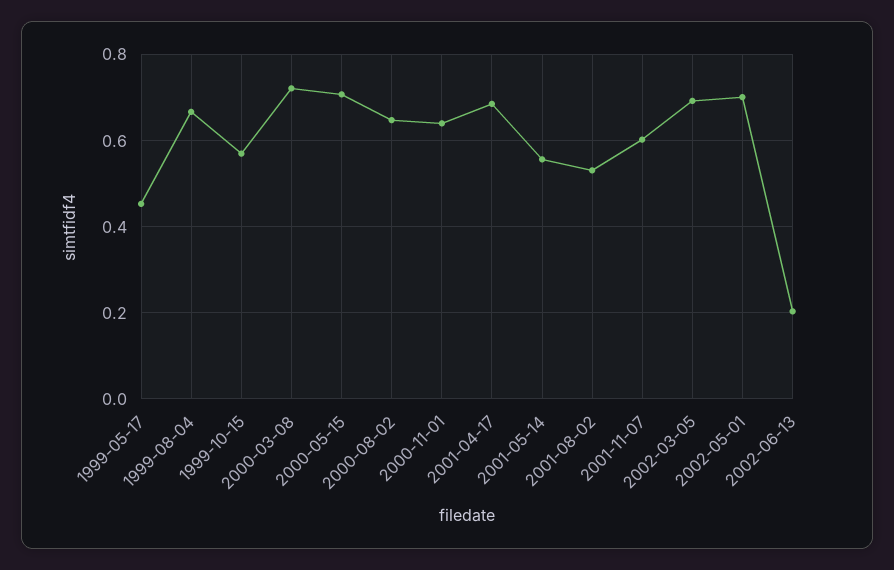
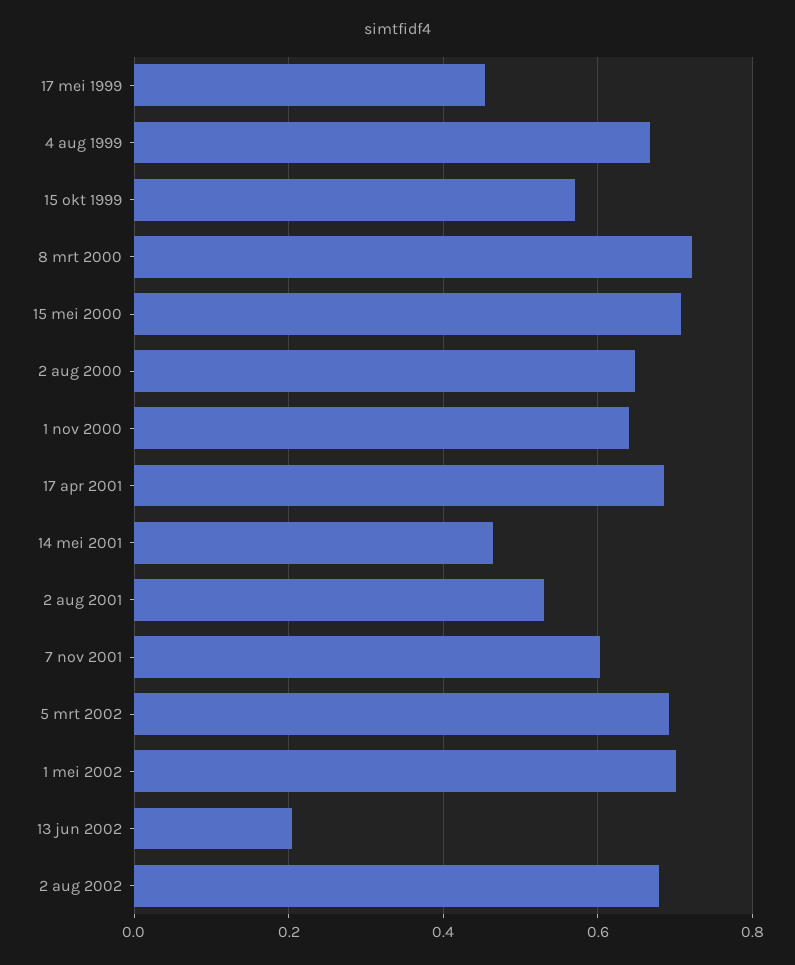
2001-05-14: 0.56 -> 0.46
2 aug 2002: none -> 0.68

